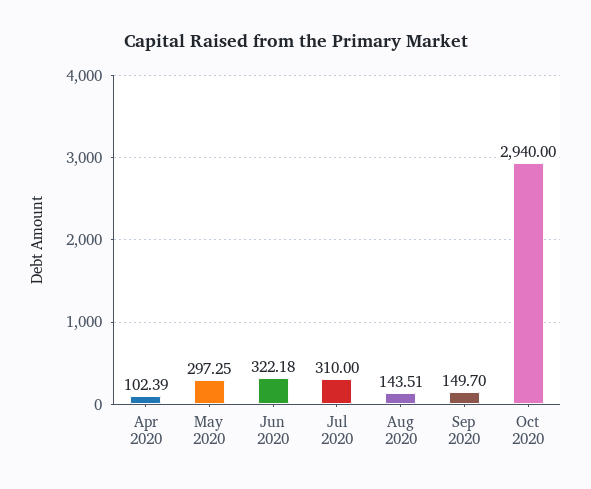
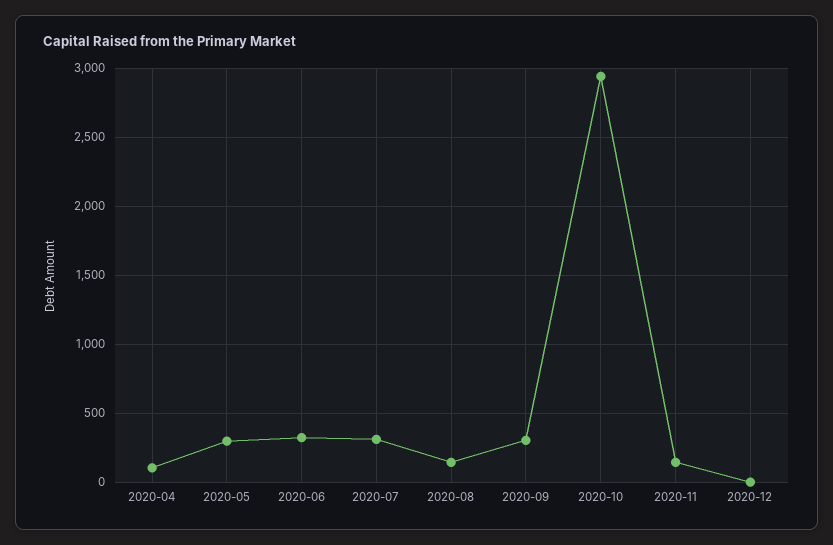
Sep 2020: 149.7 -> 300
2020-11: none -> 150
2020-12: none -> 0

